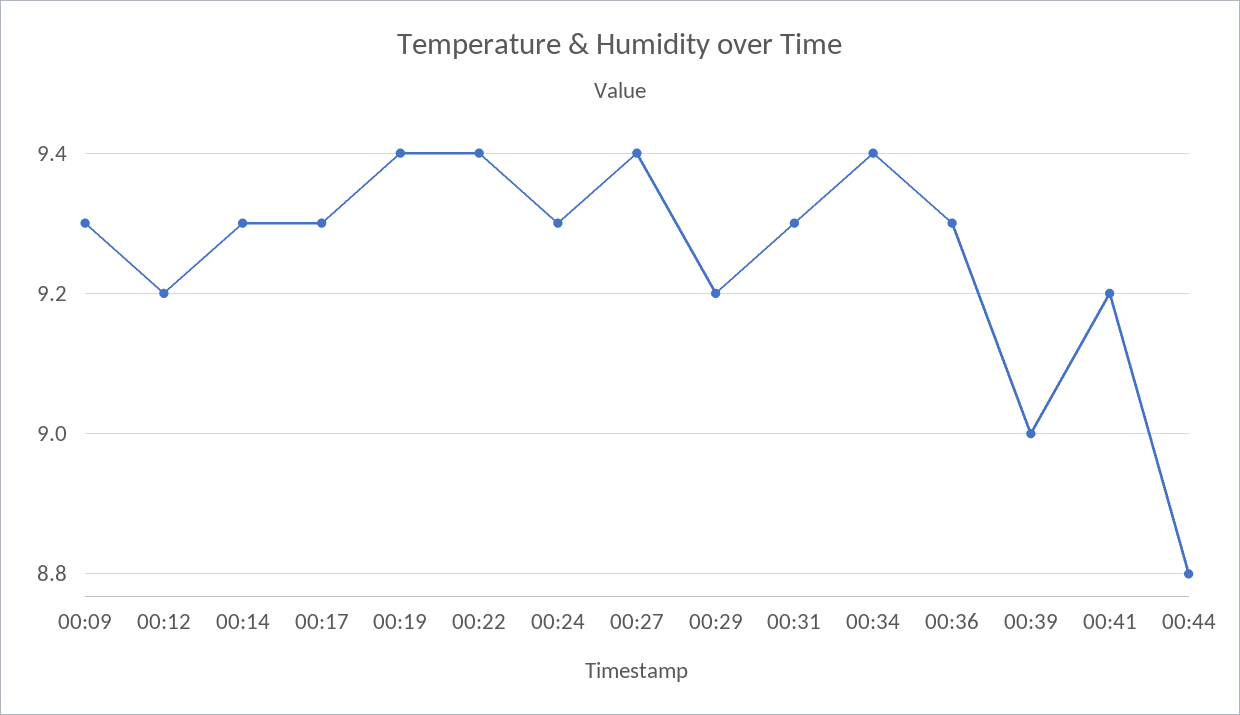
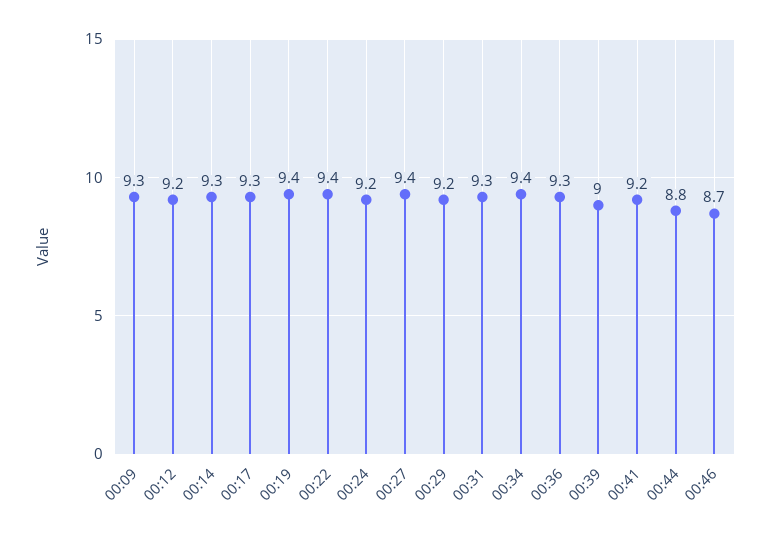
00:24: 9.3 -> 9.2
00:46: none -> 8.7

